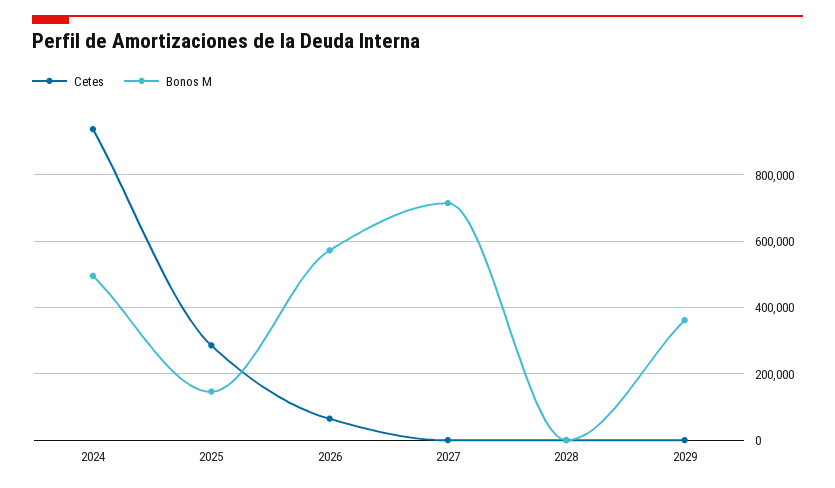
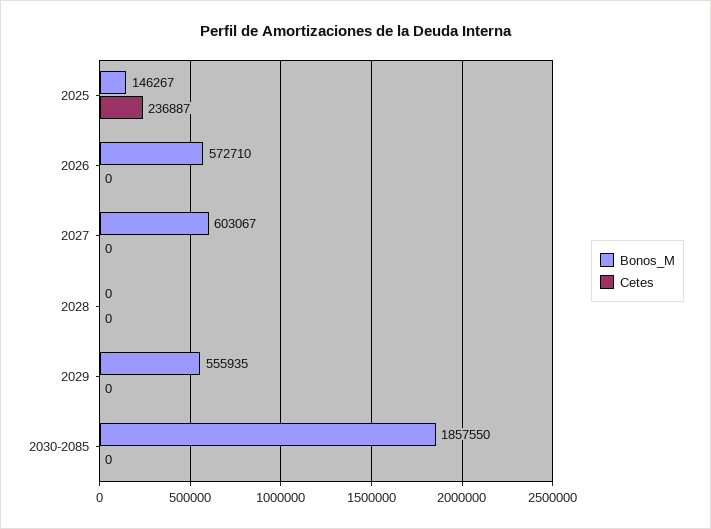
Cetes, 2024: 940000 -> none
Bonos M, 2024: 500000 -> none
Cetes, 2025: 280000 -> 236887
Cetes, 2026: 60000 -> 0
Bonos M, 2027: 720000 -> 603067
Bonos M, 2029: 360000 -> 555935
Bonos M, 2030-2085: none -> 1857550
Cetes, 2030-2085: none -> 0

